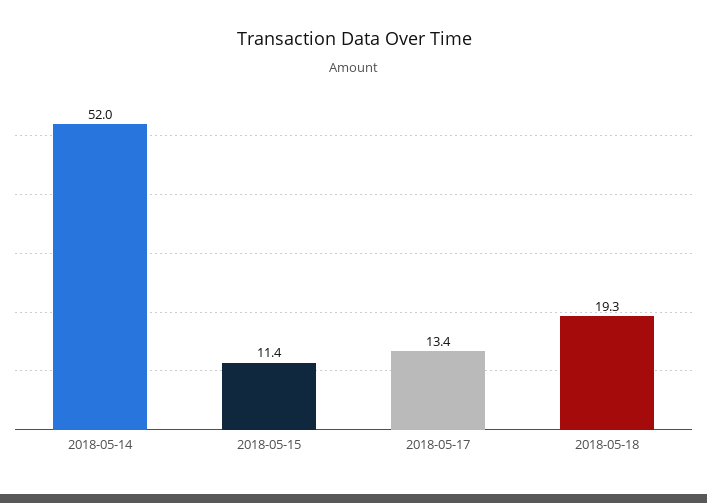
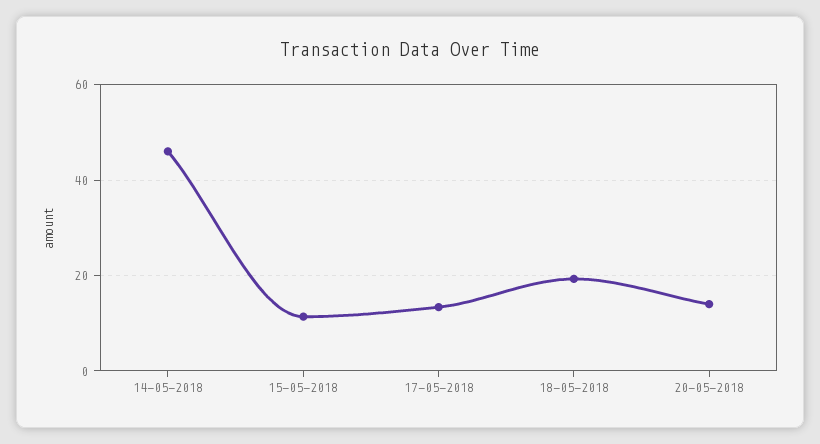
2018-05-14: 52 -> 46
20-05-2018: none -> 14

